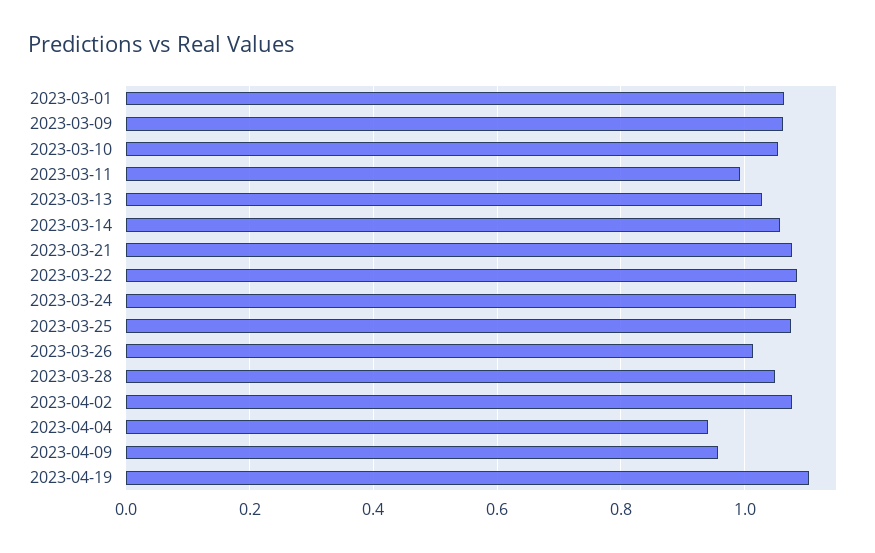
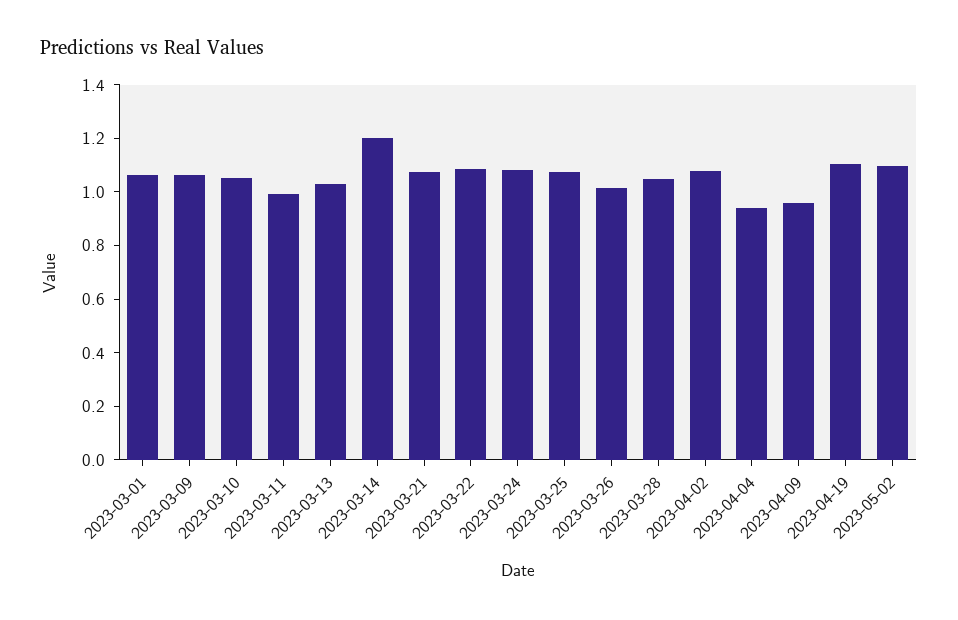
2023-03-14: 1.06 -> 1.2
2023-05-02: none -> 1.1

